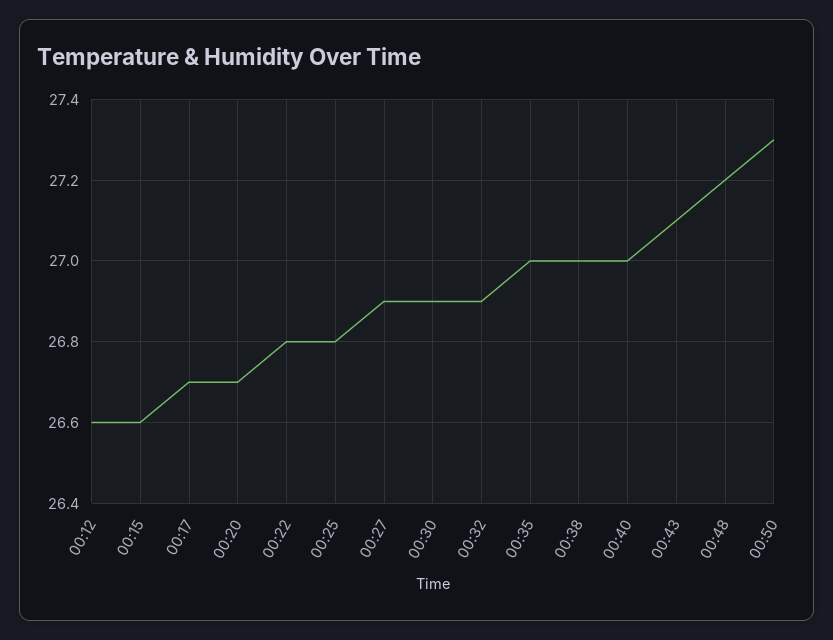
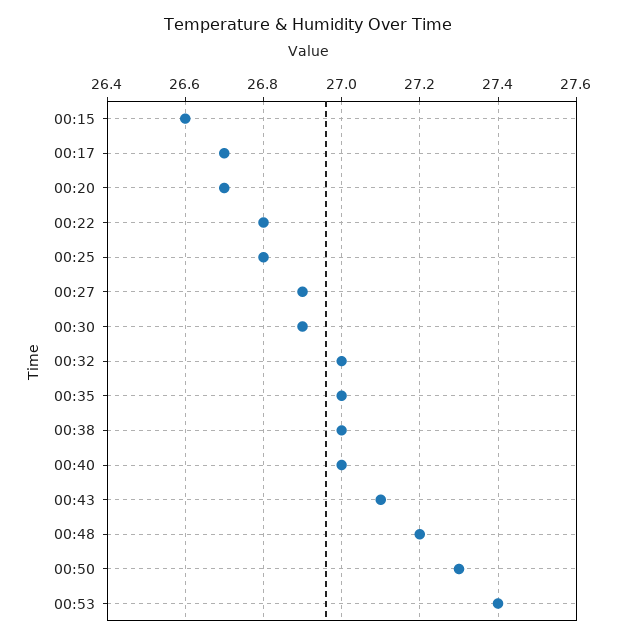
00:12: 26.6 -> none
00:32: 26.9 -> 27
00:53: none -> 27.4

